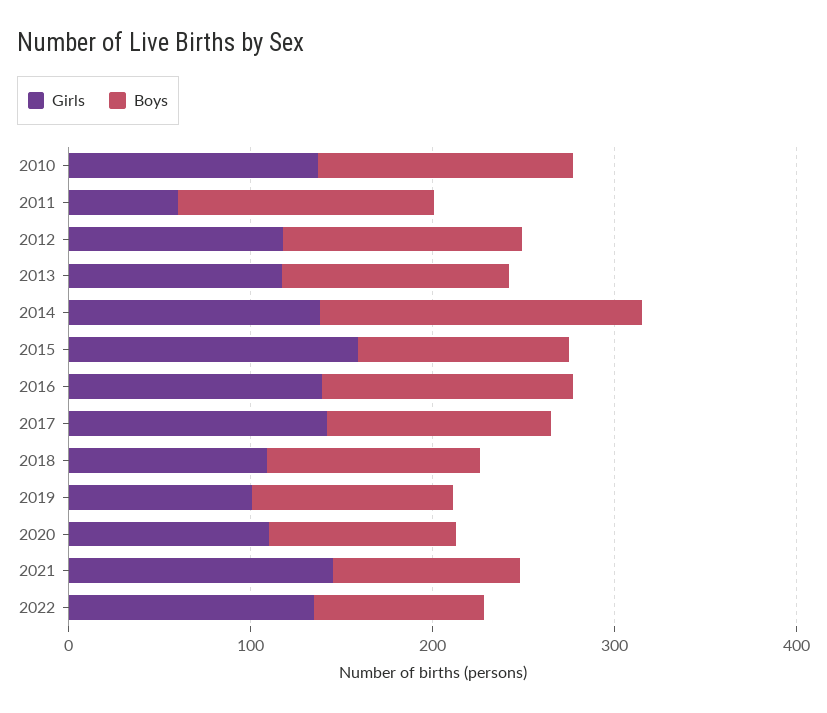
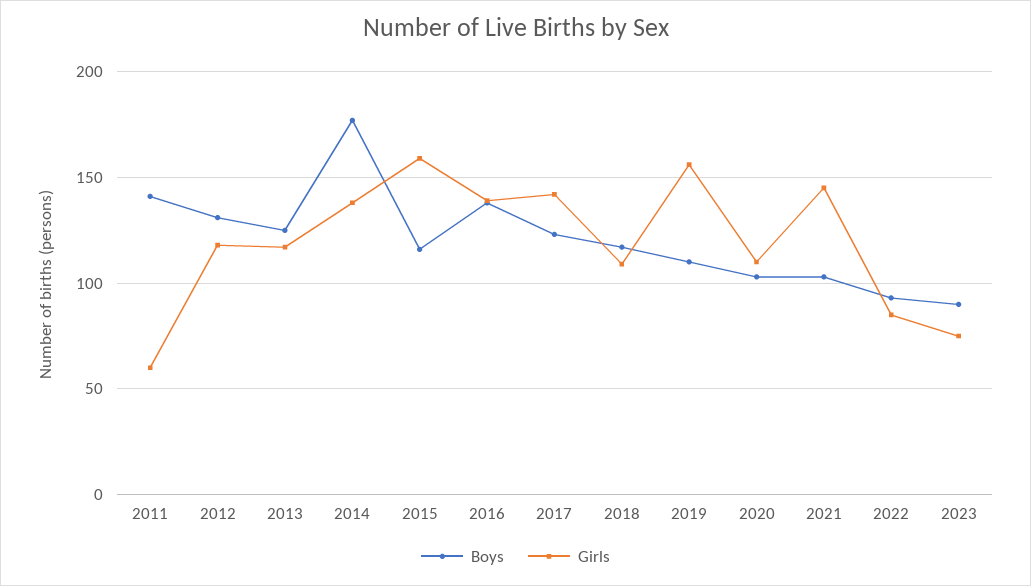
Girls, 2010: 140 -> none
Boys, 2010: 140 -> none
Girls, 2019: 100 -> 155
Girls, 2022: 140 -> 85
Boys, 2023: none -> 90
Girls, 2023: none -> 75

